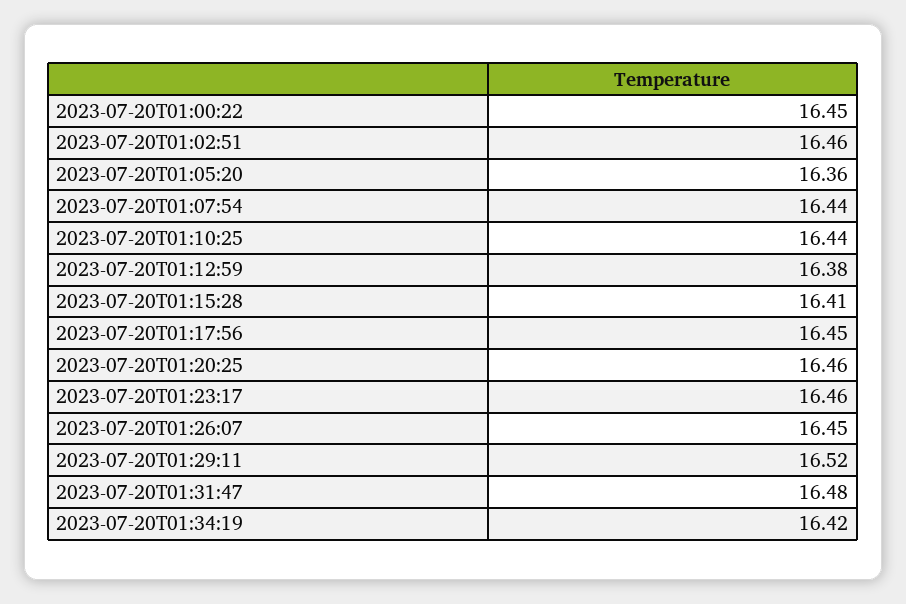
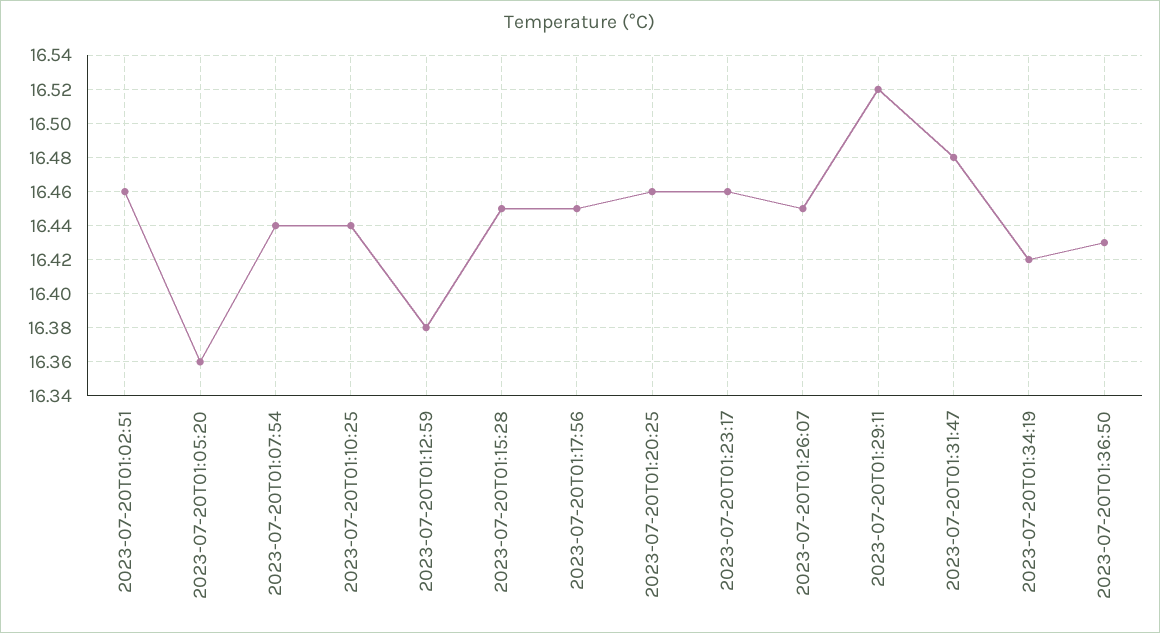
2023-07-20T01:00:22: 16.45 -> none
2023-07-20T01:15:28: 16.41 -> 16.45
2023-07-20T01:36:50: none -> 16.43

